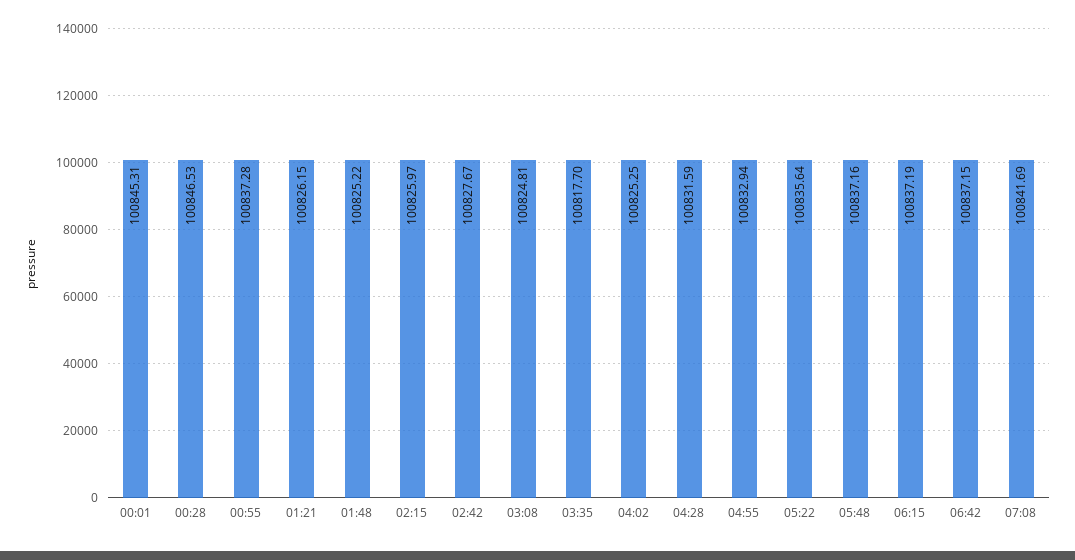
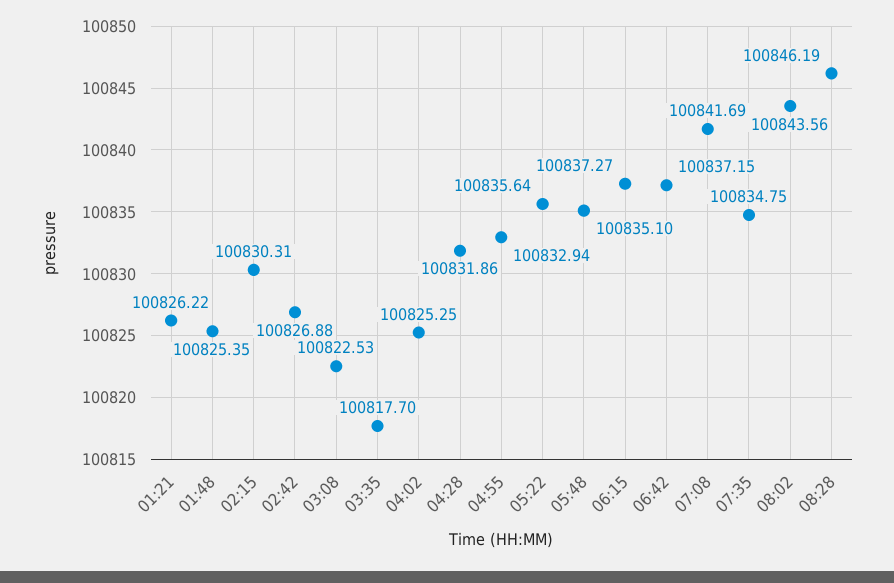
00:01: 100845.31 -> none
00:28: 100846.53 -> none
00:55: 100837.28 -> none
01:21: 100826.15 -> 100826.22
01:48: 100825.22 -> 100825.35
02:15: 100825.97 -> 100830.31
02:42: 100827.67 -> 100826.88
03:08: 100824.81 -> 100822.53
04:28: 100831.59 -> 100831.86
05:48: 100837.16 -> 100835.1
06:15: 100837.19 -> 100837.27
07:35: none -> 100834.75
08:02: none -> 100843.56
08:28: none -> 100846.19

